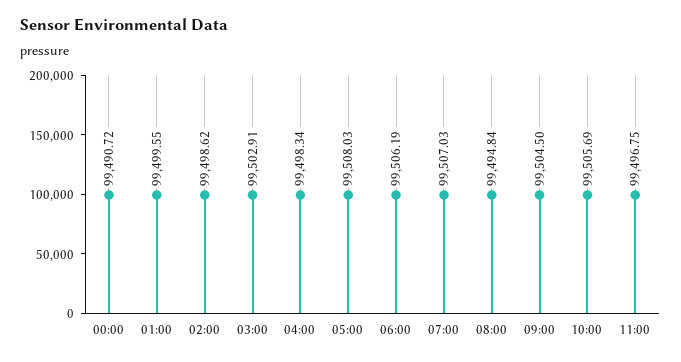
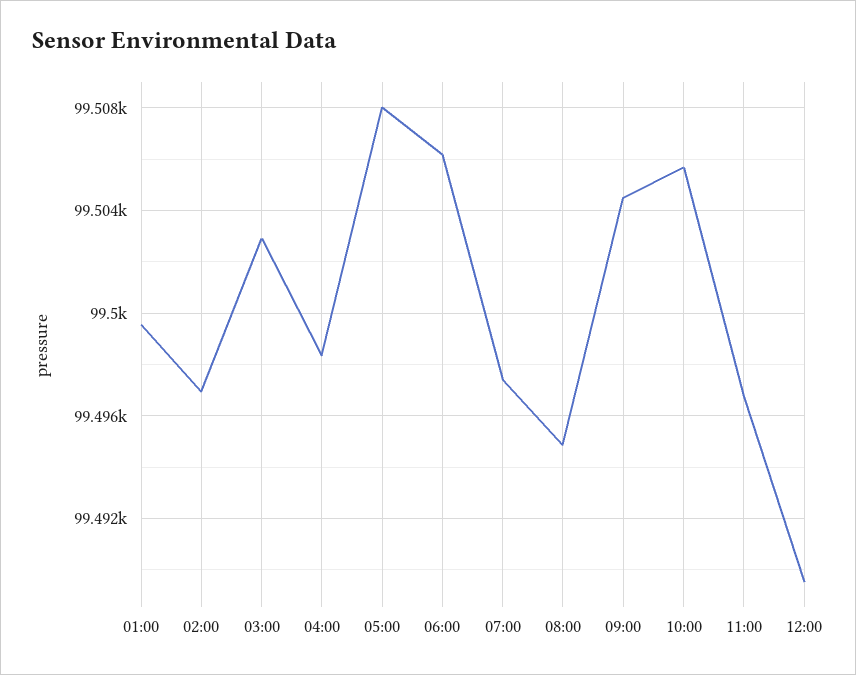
00:00: 99490.72 -> none
02:00: 99498.62 -> 99497
07:00: 99507.03 -> 99497.5
12:00: none -> 99489.5

